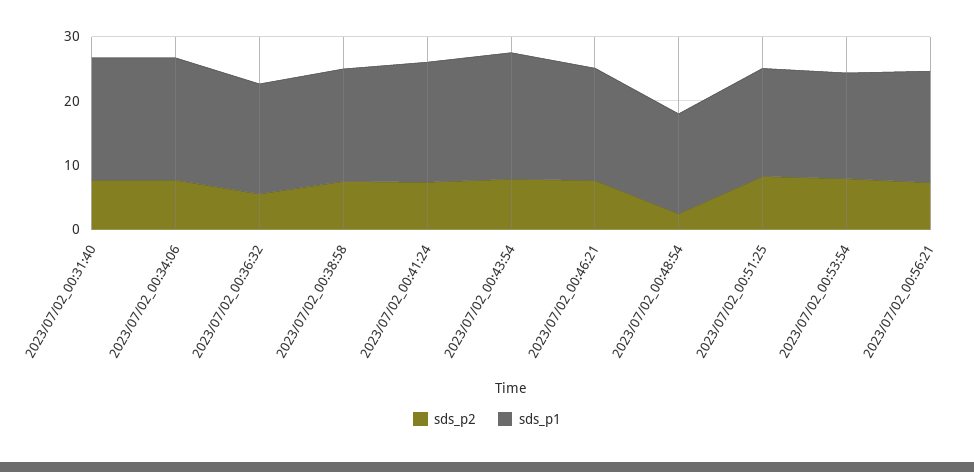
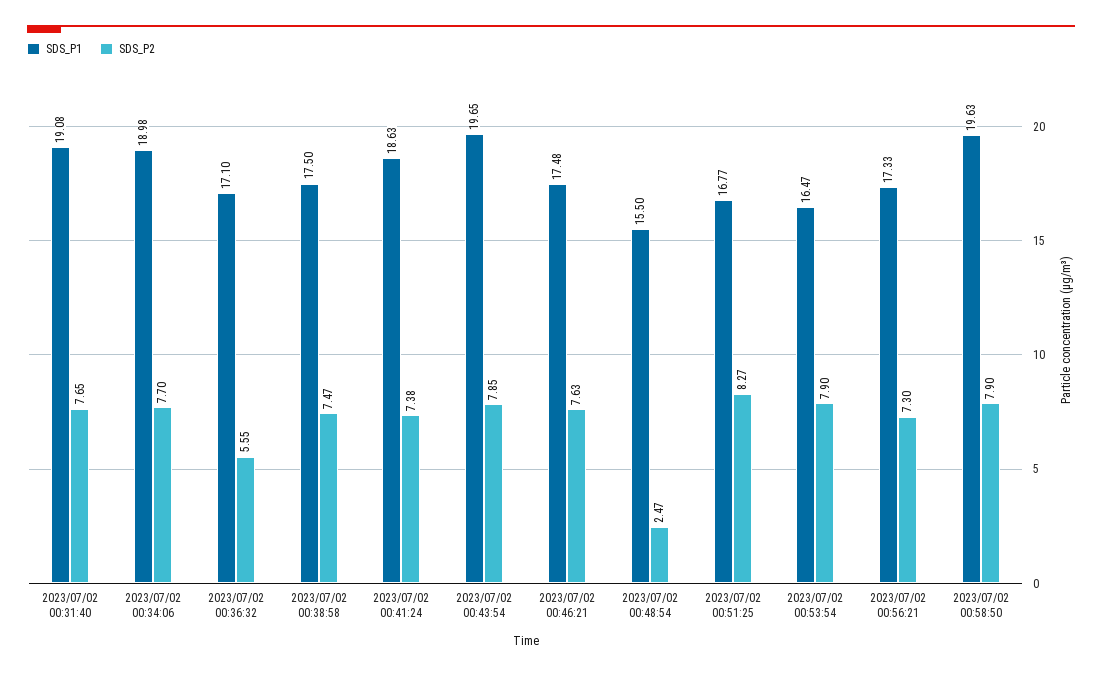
sds_p1, 2023/07/02 00:58:50: none -> 19.63
sds_p2, 2023/07/02 00:58:50: none -> 7.9

